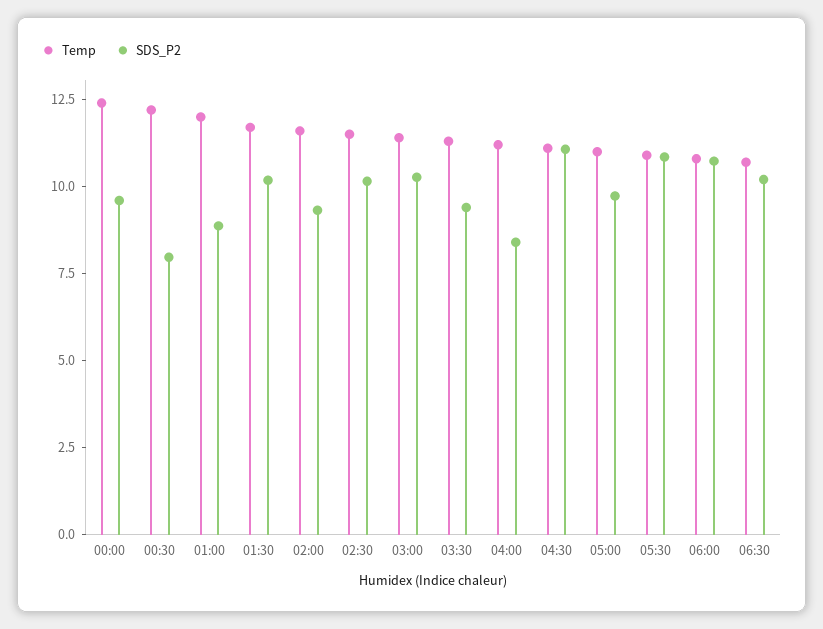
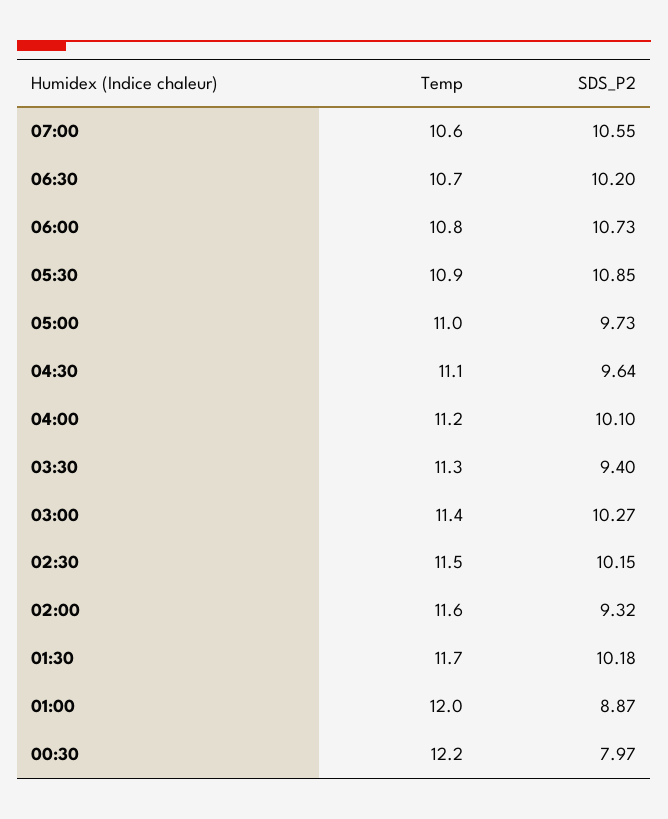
Temp, 00:00: 12.5 -> none
SDS_P2, 00:00: 9.5 -> none
SDS_P2, 04:00: 8.5 -> 10.1
SDS_P2, 04:30: 11 -> 9.64
Temp, 07:00: none -> 10.6
SDS_P2, 07:00: none -> 10.55

